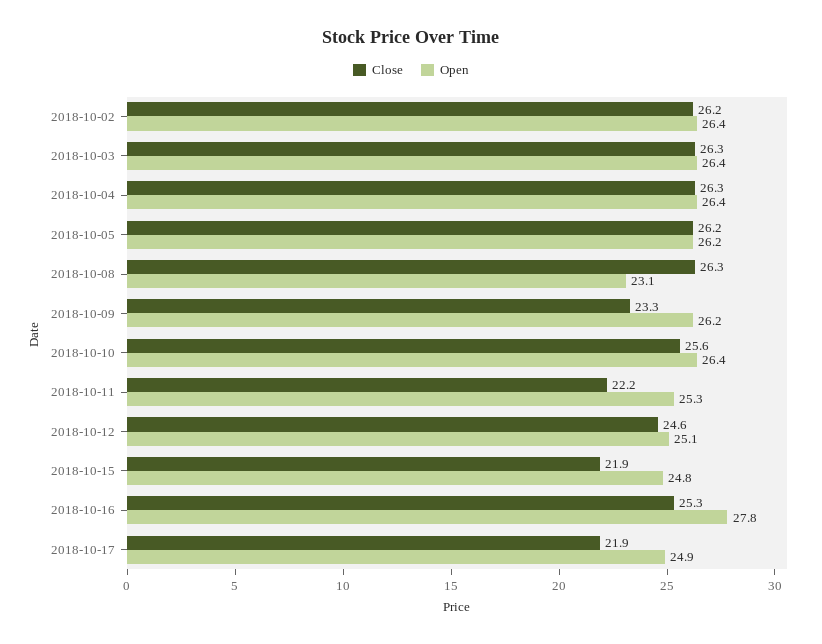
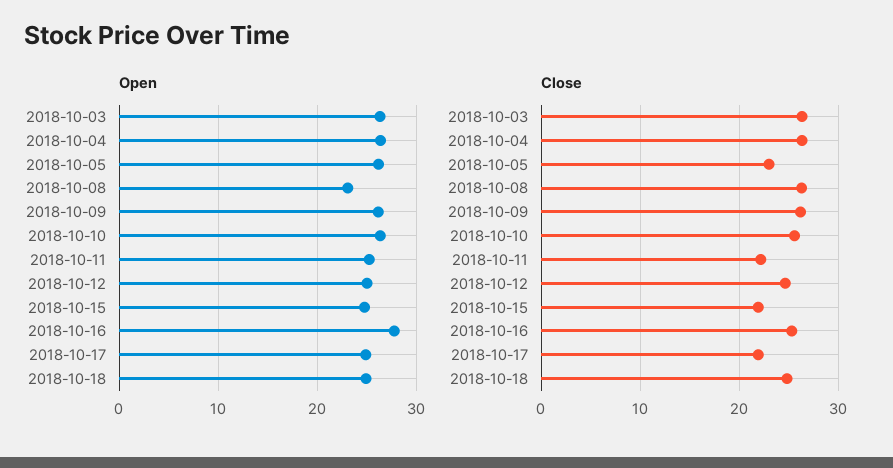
Close, 2018-10-02: 26.2 -> none
Open, 2018-10-02: 26.4 -> none
Close, 2018-10-05: 26.2 -> 23
Close, 2018-10-09: 23.3 -> 26
Open, 2018-10-18: none -> 25
Close, 2018-10-18: none -> 25

